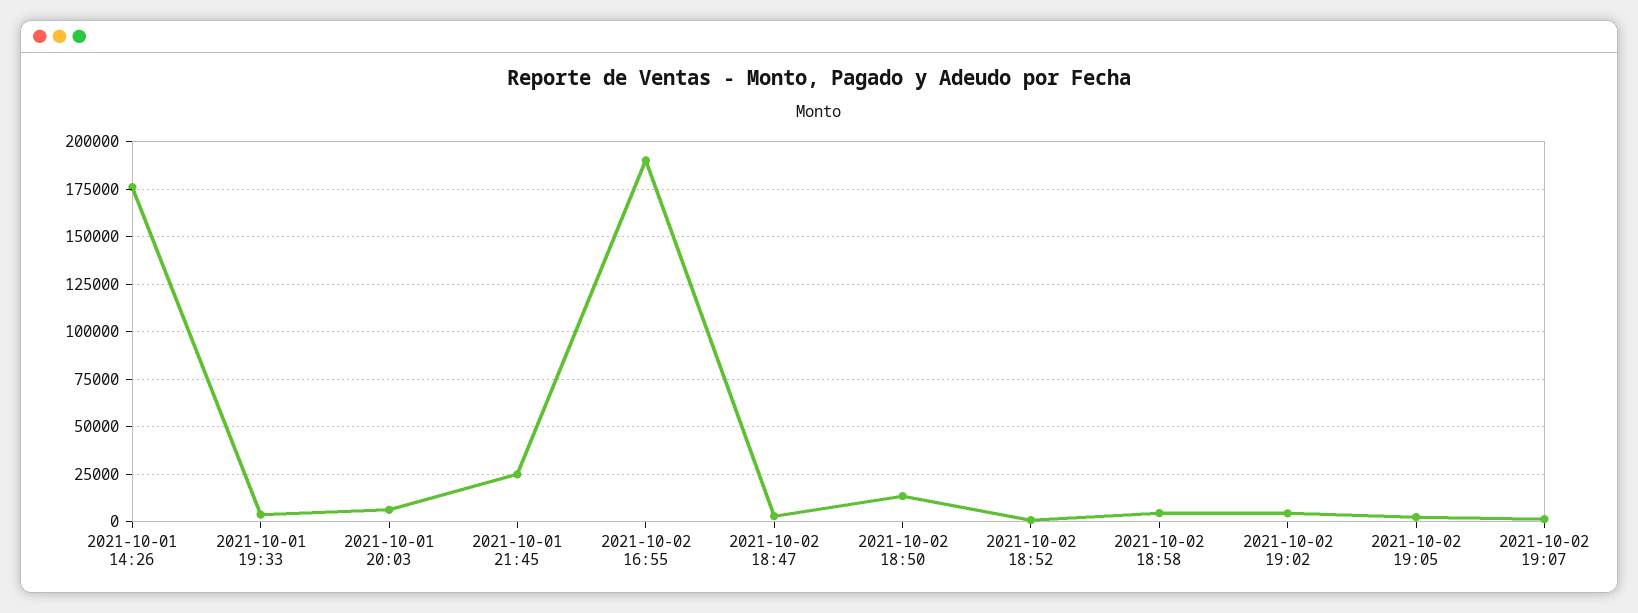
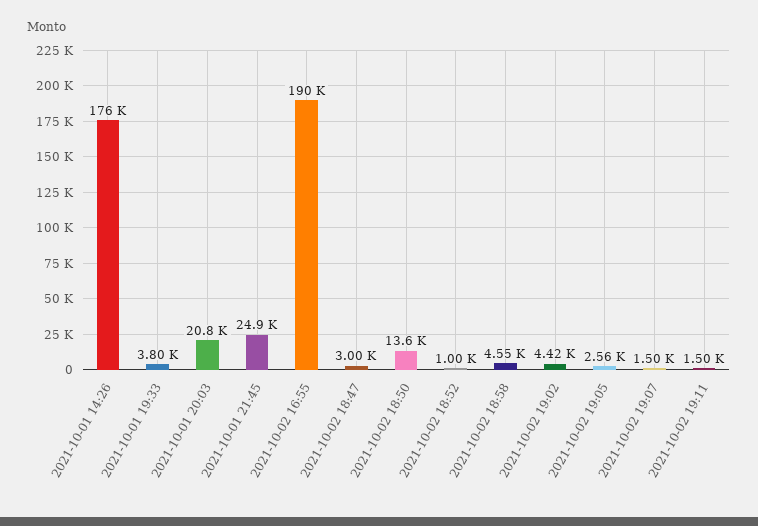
2021-10-01 20:03: 5000 -> 20800
2021-10-02 19:11: none -> 1500

